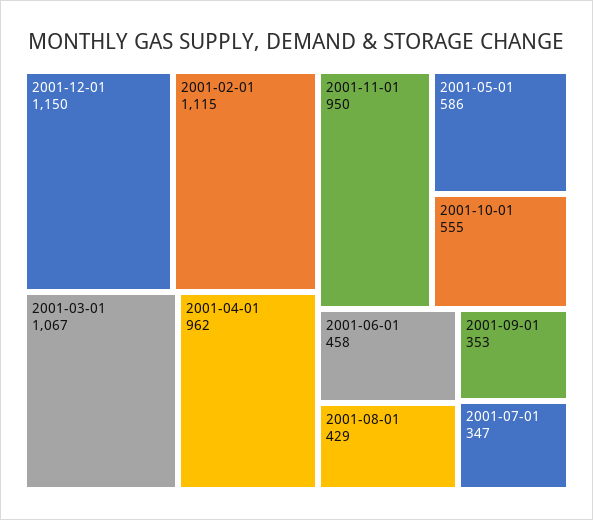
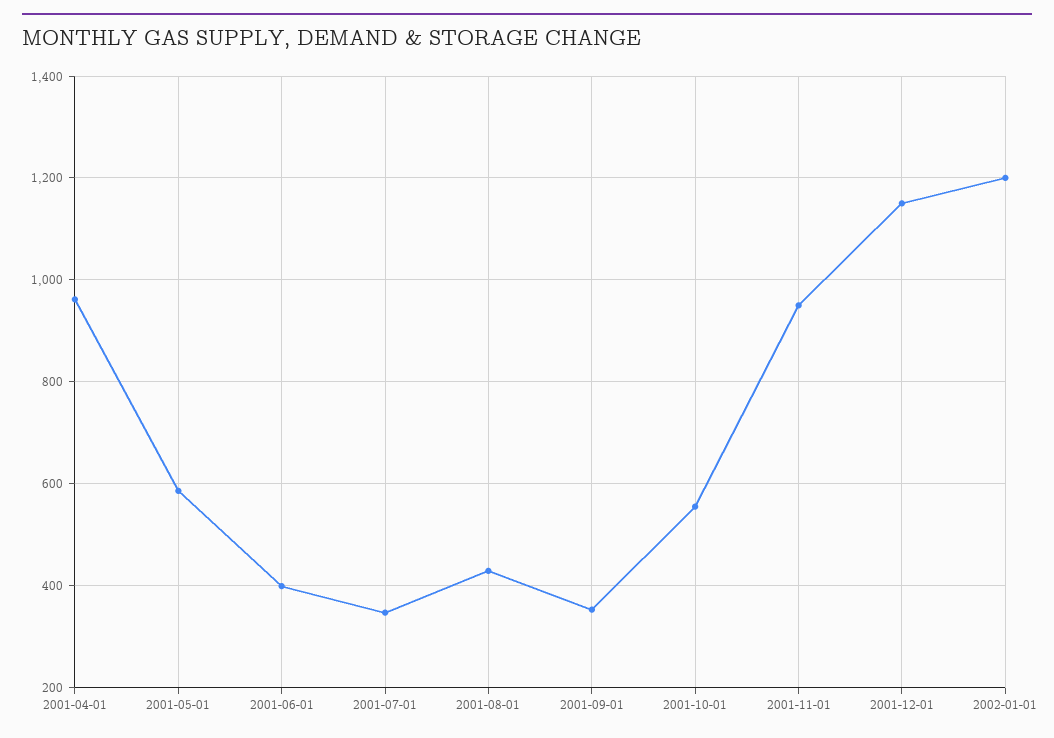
2001-02-01: 1115 -> none
2001-03-01: 1067 -> none
2001-06-01: 458 -> 400
2002-01-01: none -> 1200

